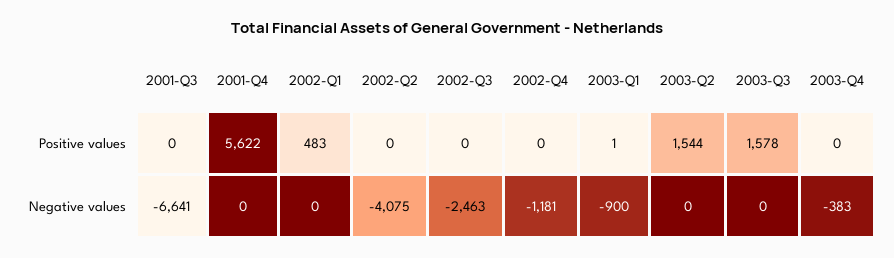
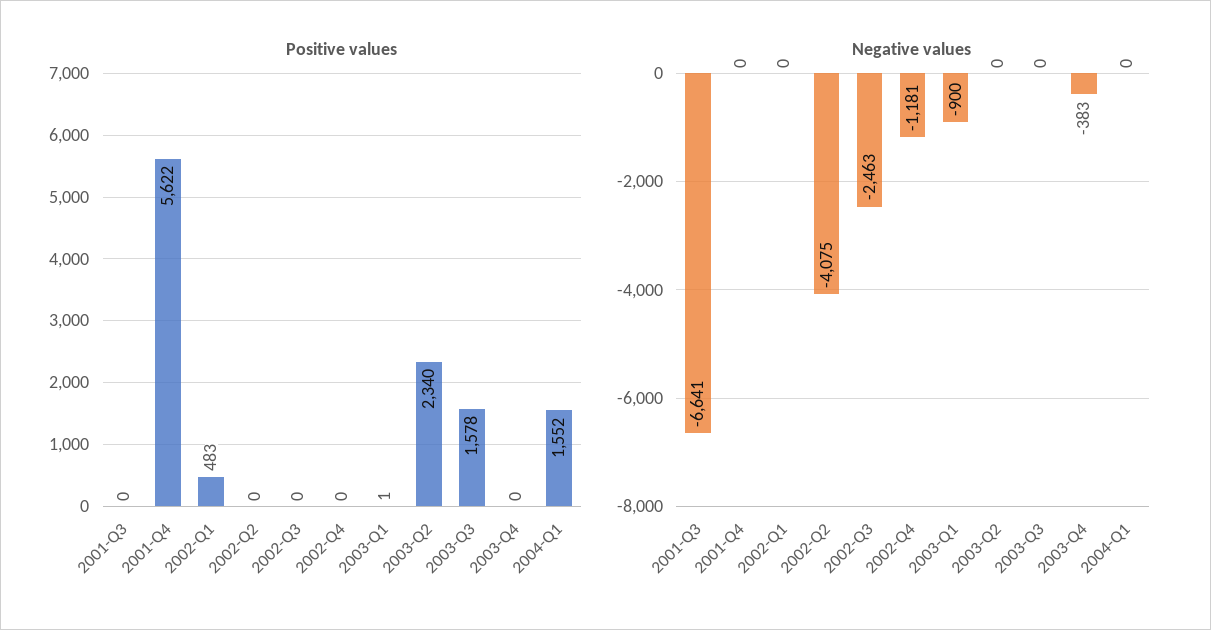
Positive values, 2003-Q2: 1544 -> 2340
Positive values, 2004-Q1: none -> 1552
Negative values, 2004-Q1: none -> 0

